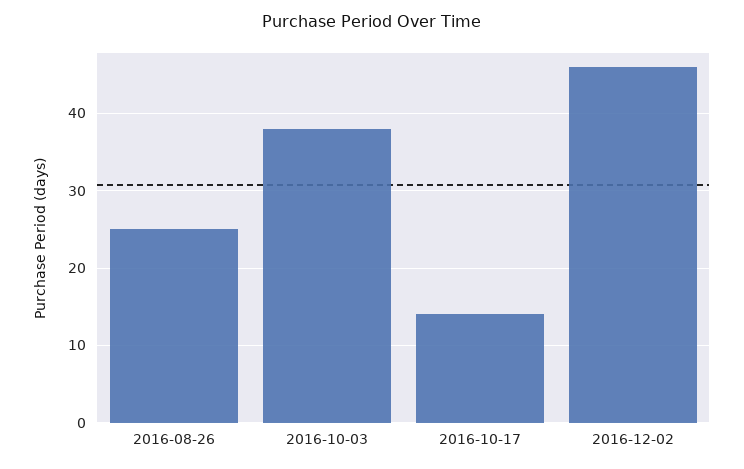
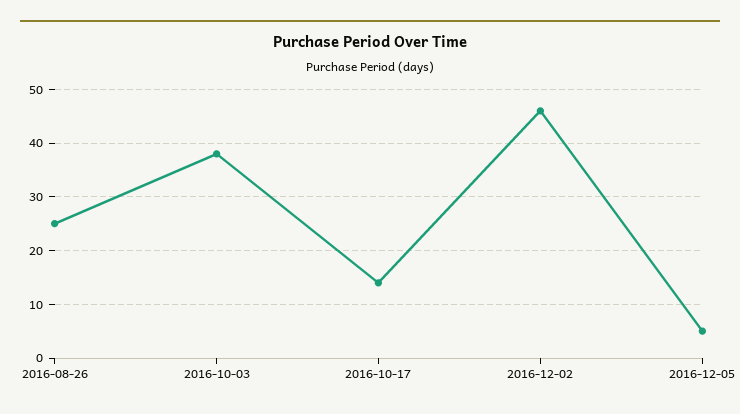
2016-12-05: none -> 5

